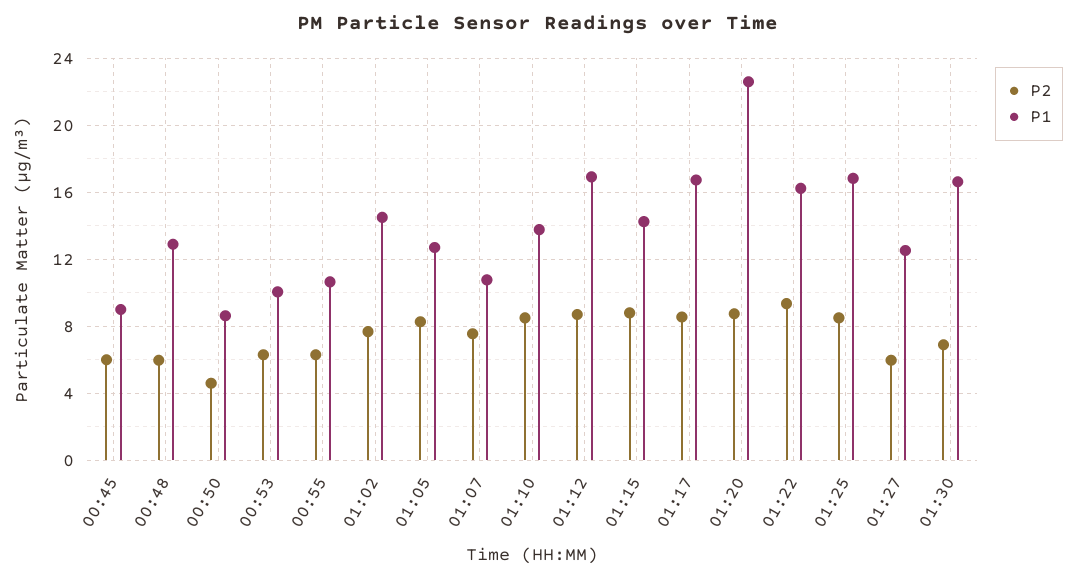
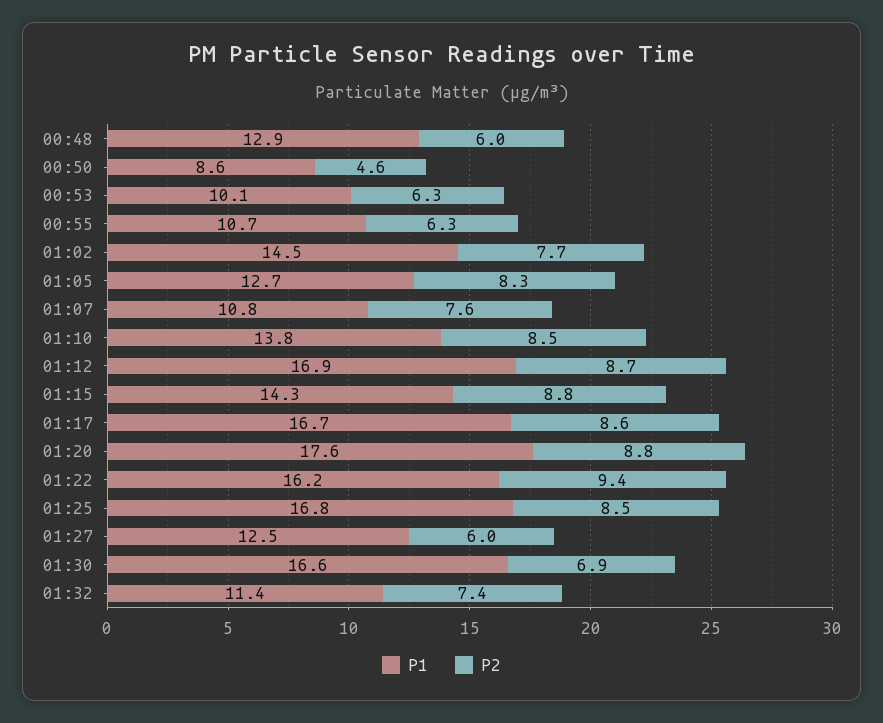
P2, 00:45: 6 -> none
P1, 00:45: 9 -> none
P1, 01:20: 22.5 -> 17.6
P1, 01:32: none -> 11.4
P2, 01:32: none -> 7.4

